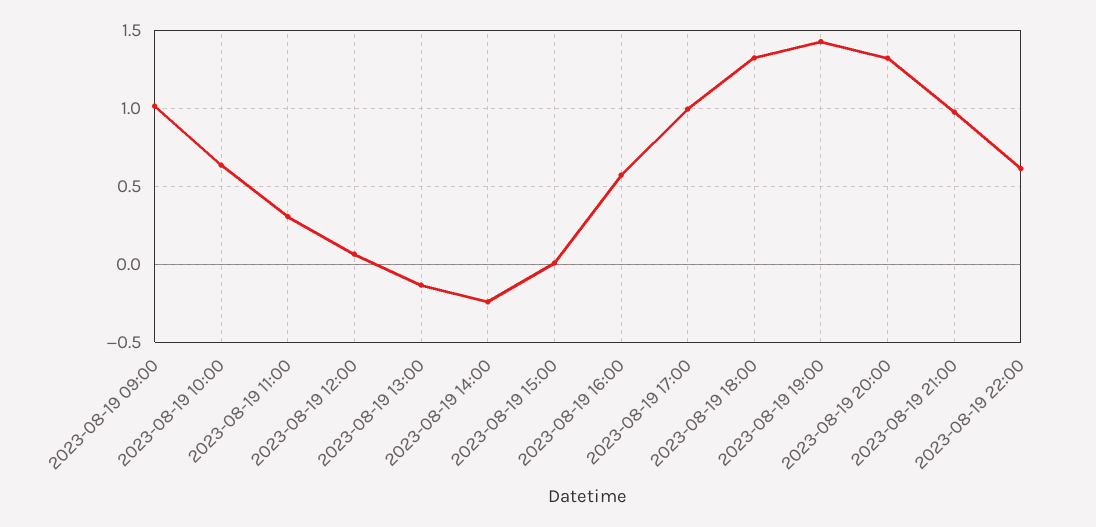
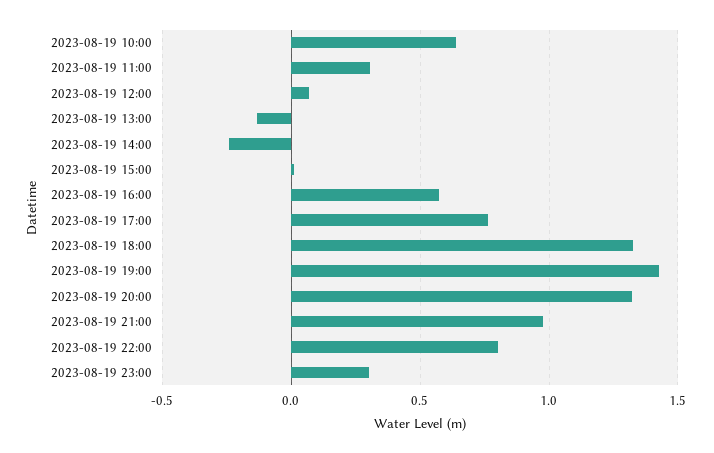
2023-08-19 09:00: 1 -> none
2023-08-19 17:00: 1 -> 0.75
2023-08-19 22:00: 0.6 -> 0.8
2023-08-19 23:00: none -> 0.3

